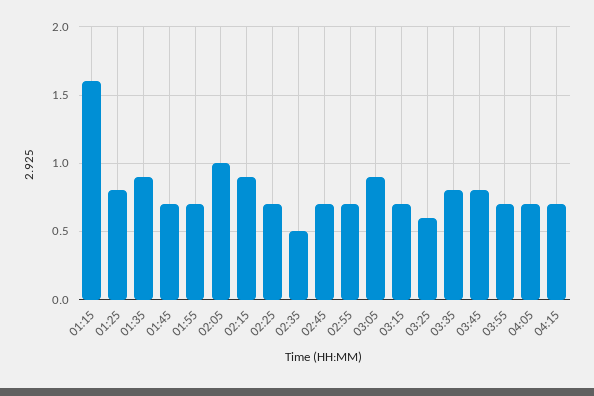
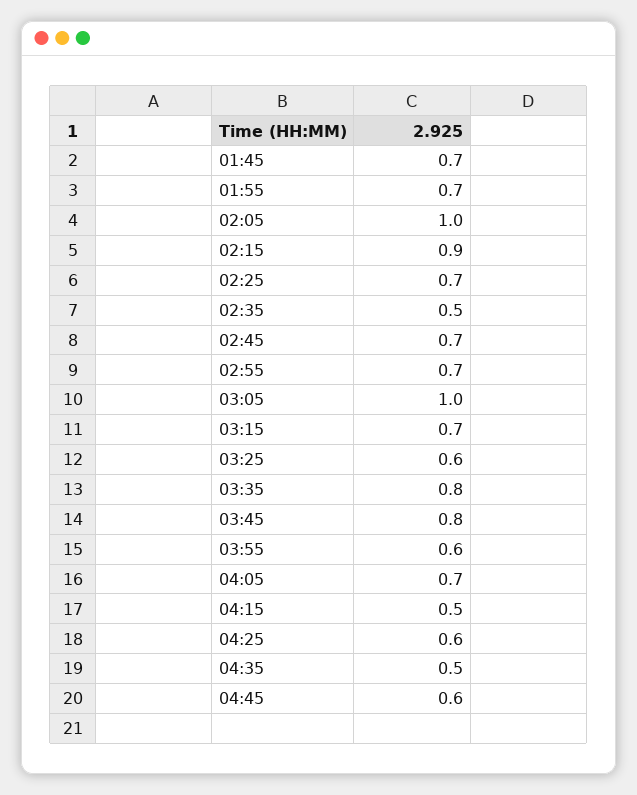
01:15: 1.6 -> none
01:25: 0.8 -> none
01:35: 0.9 -> none
03:05: 0.9 -> 1
03:55: 0.7 -> 0.6
04:15: 0.7 -> 0.5
04:25: none -> 0.6
04:35: none -> 0.5
04:45: none -> 0.6

